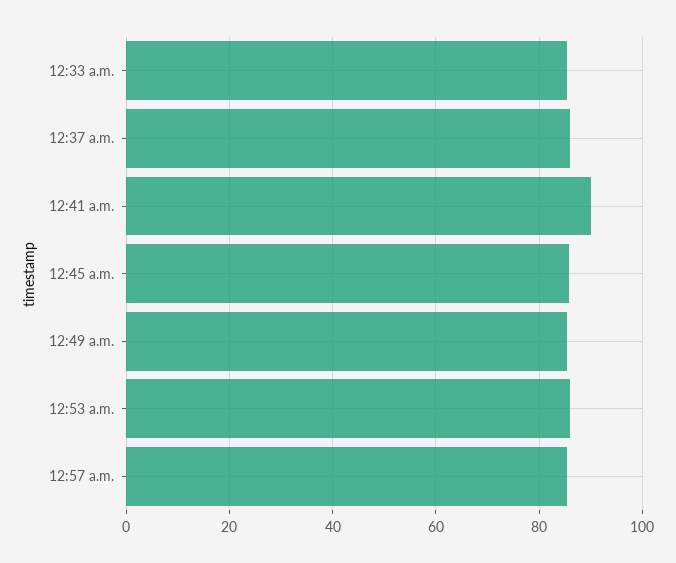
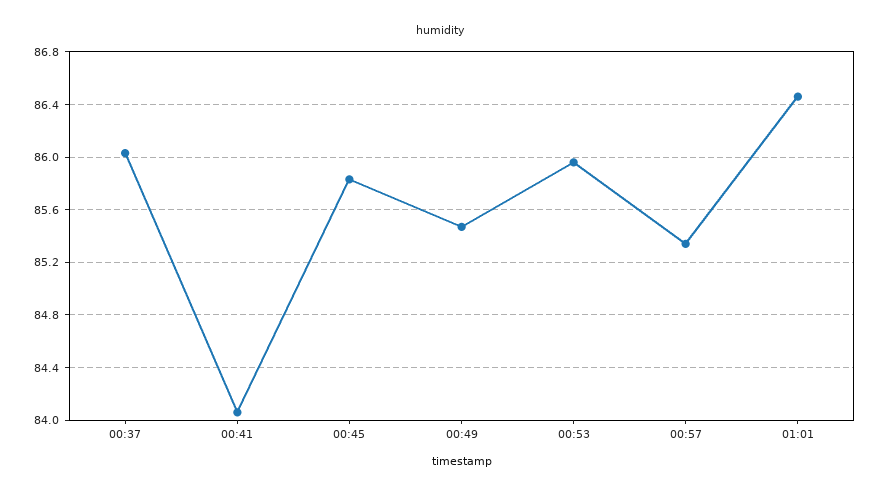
12:33 a.m.: 86 -> none
12:41 a.m.: 90 -> 84.05
01:01: none -> 86.45

